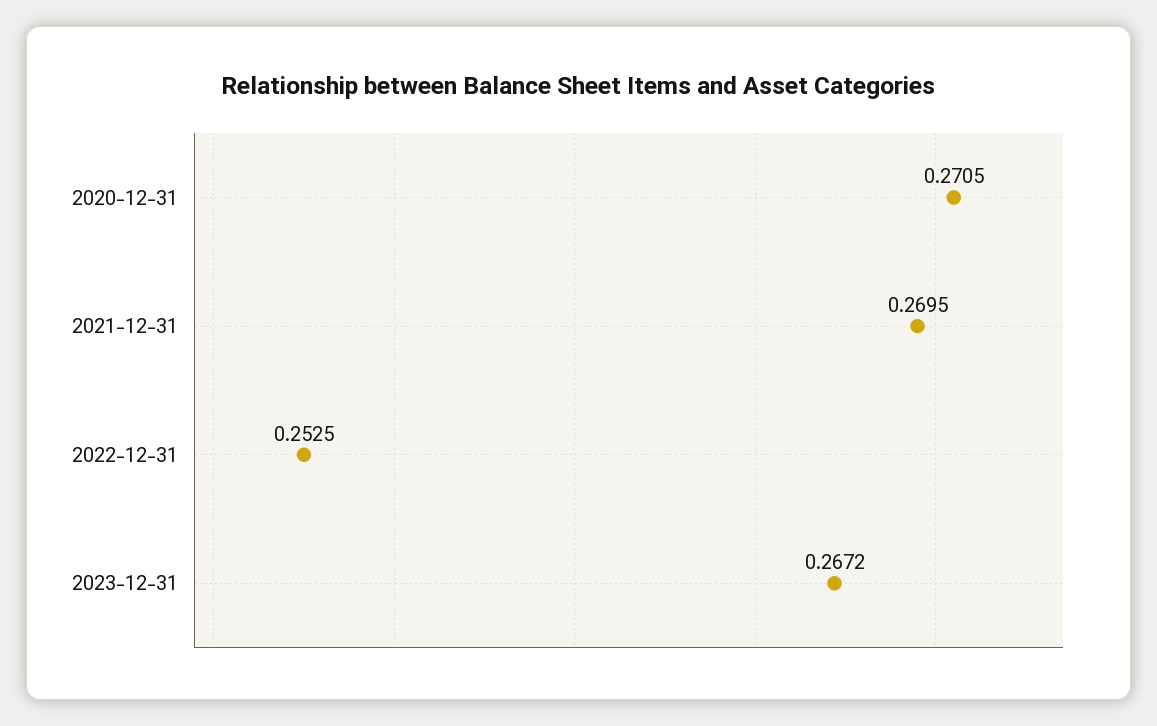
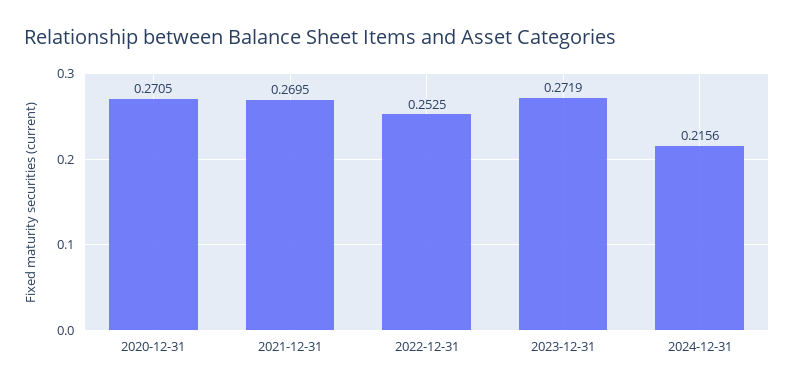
2023-12-31: 0.2672 -> 0.2719
2024-12-31: none -> 0.2156

